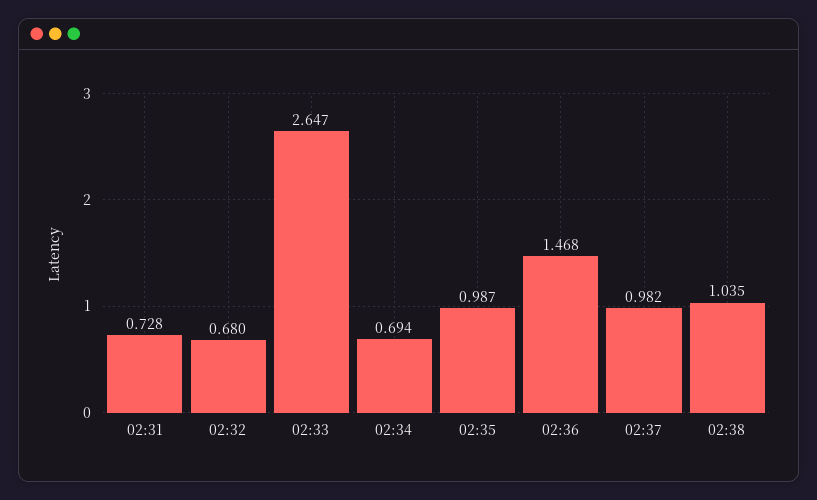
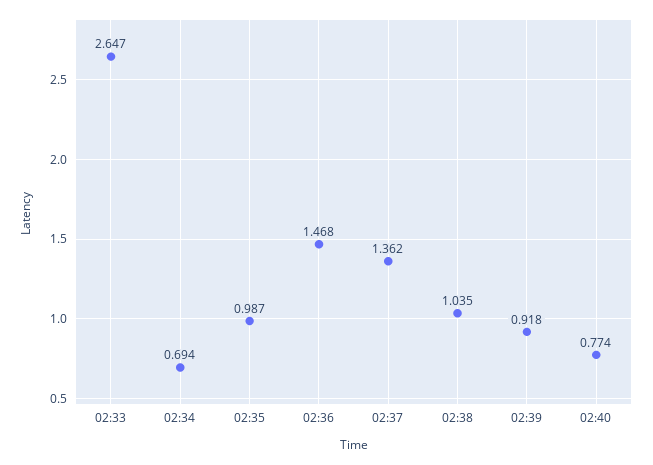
02:31: 0.728 -> none
02:32: 0.68 -> none
02:37: 0.982 -> 1.362
02:39: none -> 0.918
02:40: none -> 0.774

